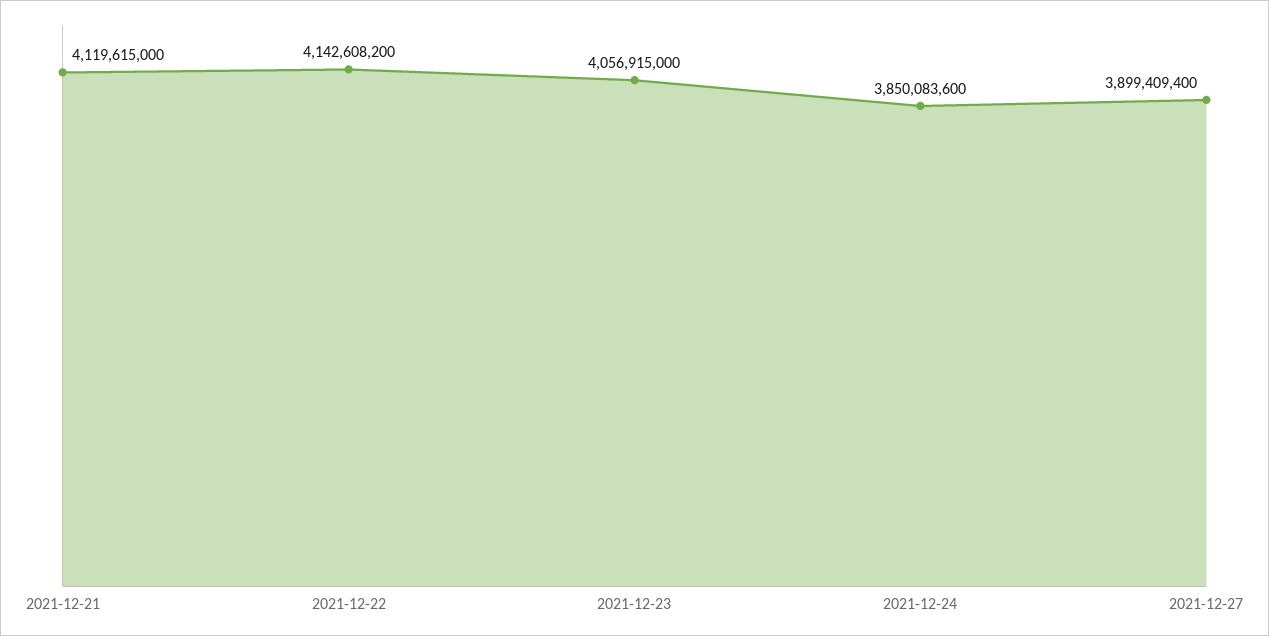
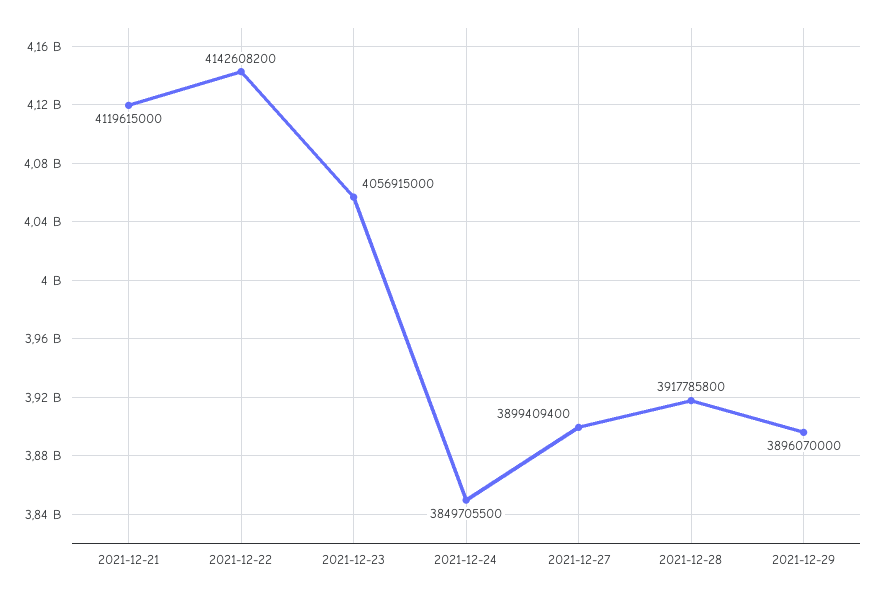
2021-12-24: 3850083600 -> 3849705500
2021-12-28: none -> 3917785800
2021-12-29: none -> 3896070000

